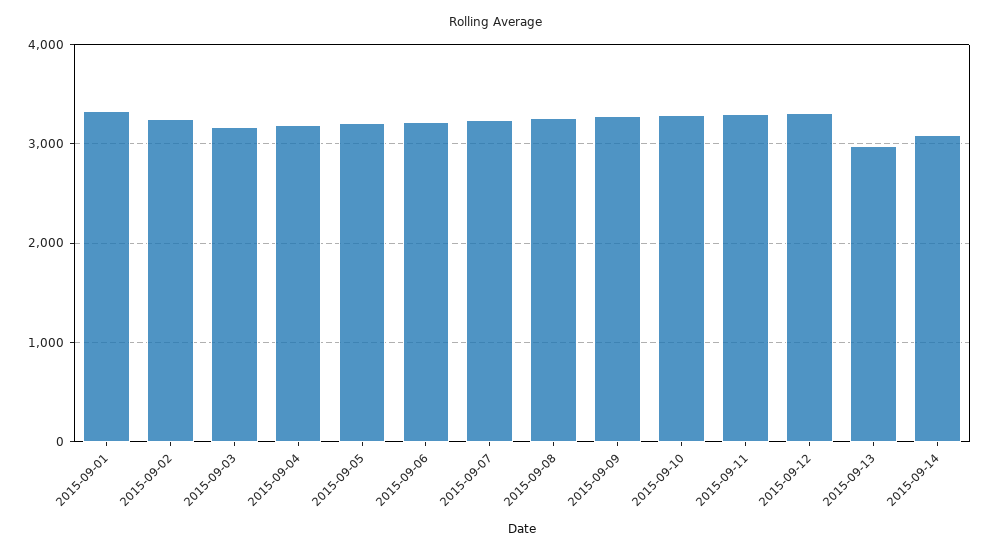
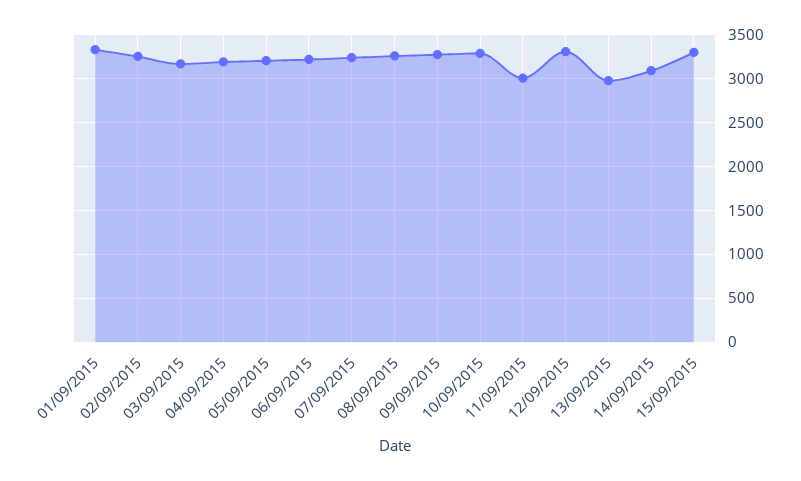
2015-09-11: 3300 -> 3000
15/09/2015: none -> 3300

